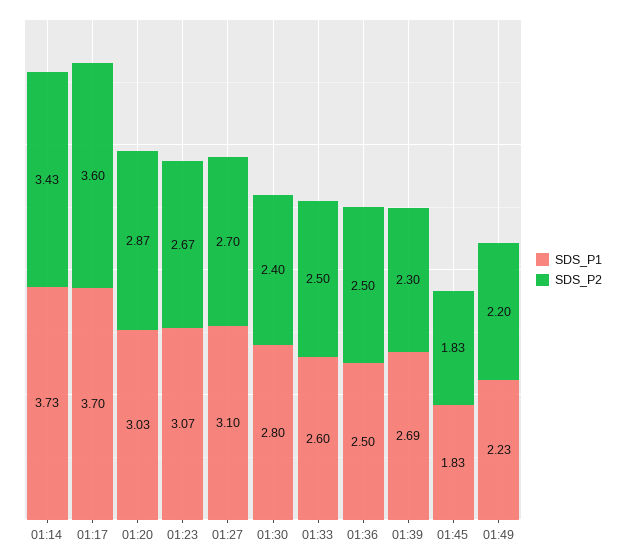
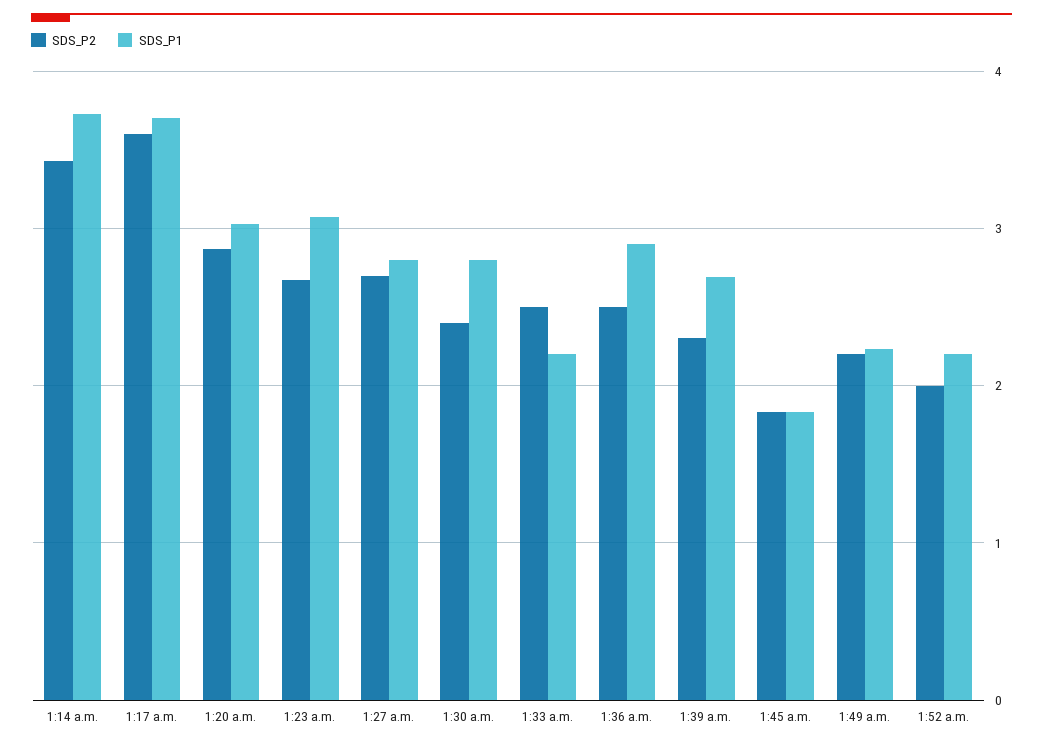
SDS_P1, 01:27: 3.1 -> 2.8
SDS_P1, 01:33: 2.6 -> 2.2
SDS_P1, 01:36: 2.5 -> 2.9
SDS_P2, 1:52 a.m.: none -> 2
SDS_P1, 1:52 a.m.: none -> 2.2

